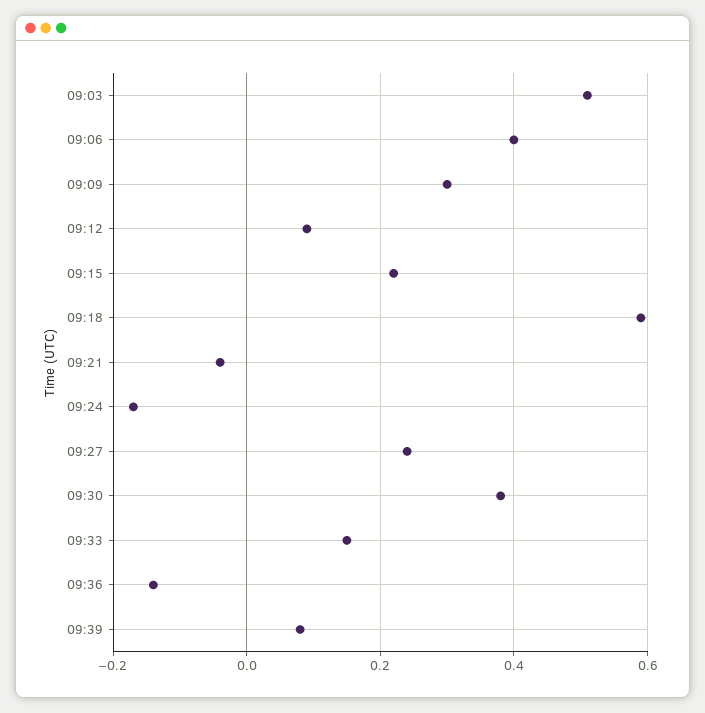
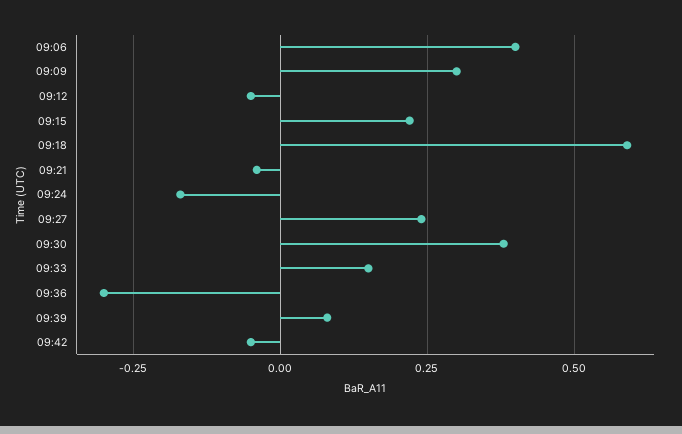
09:03: 0.5 -> none
09:12: 0.1 -> -0.05
09:36: -0.15 -> -0.3
09:42: none -> -0.05

